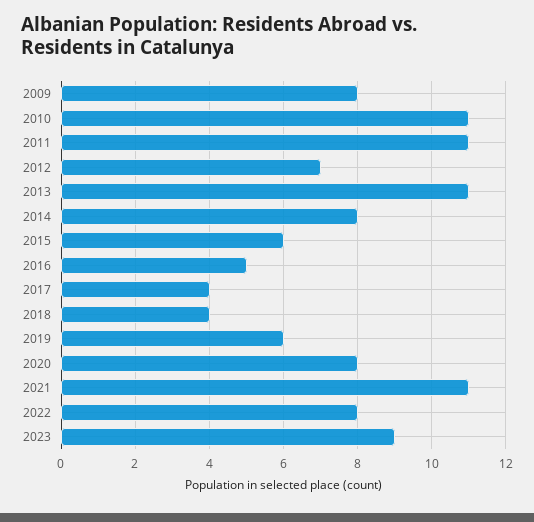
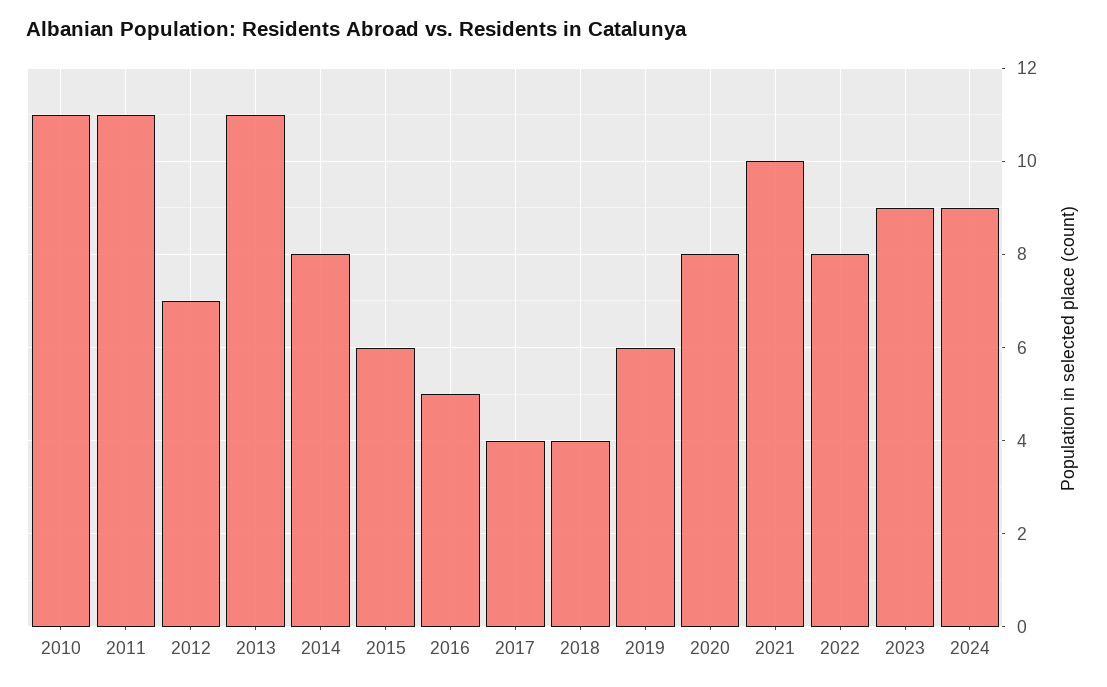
2009: 8 -> none
2021: 11 -> 10
2024: none -> 9

